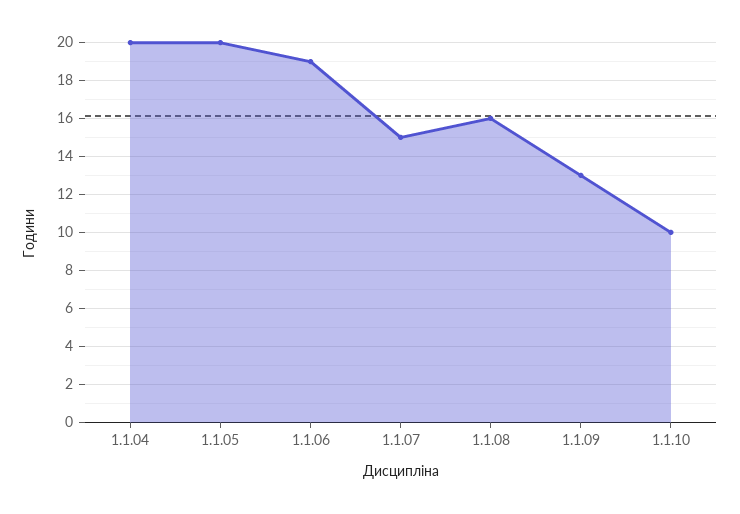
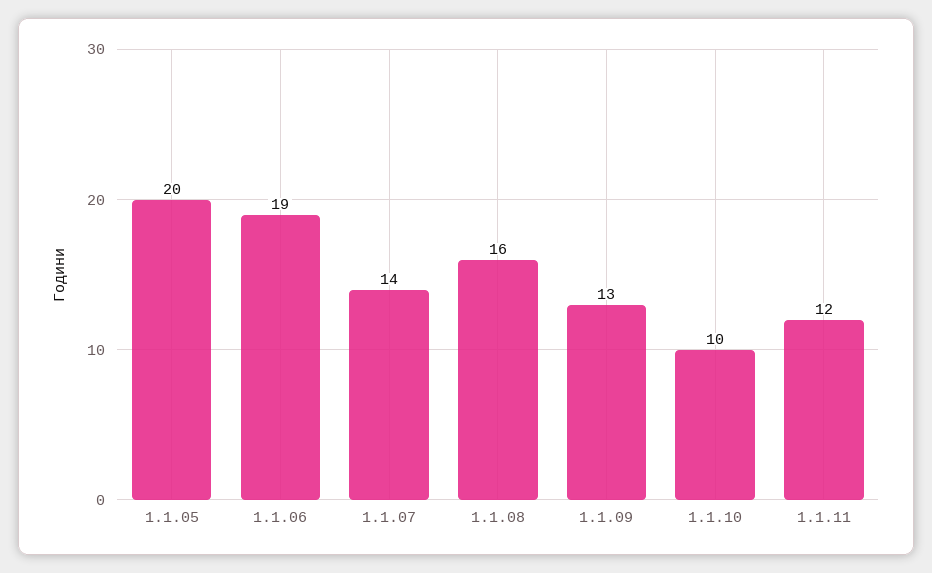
1.1.04: 20 -> none
1.1.07: 15 -> 14
1.1.11: none -> 12

